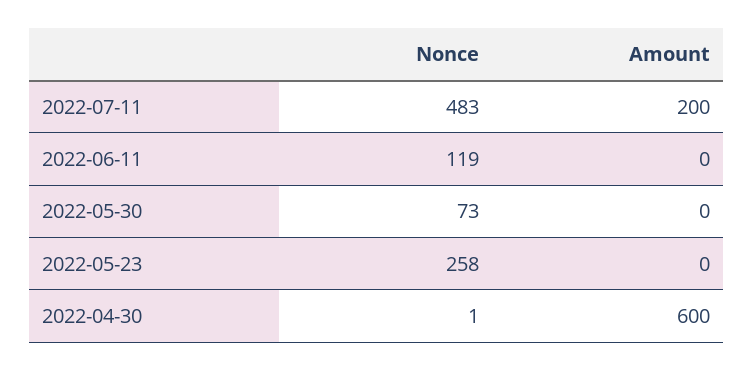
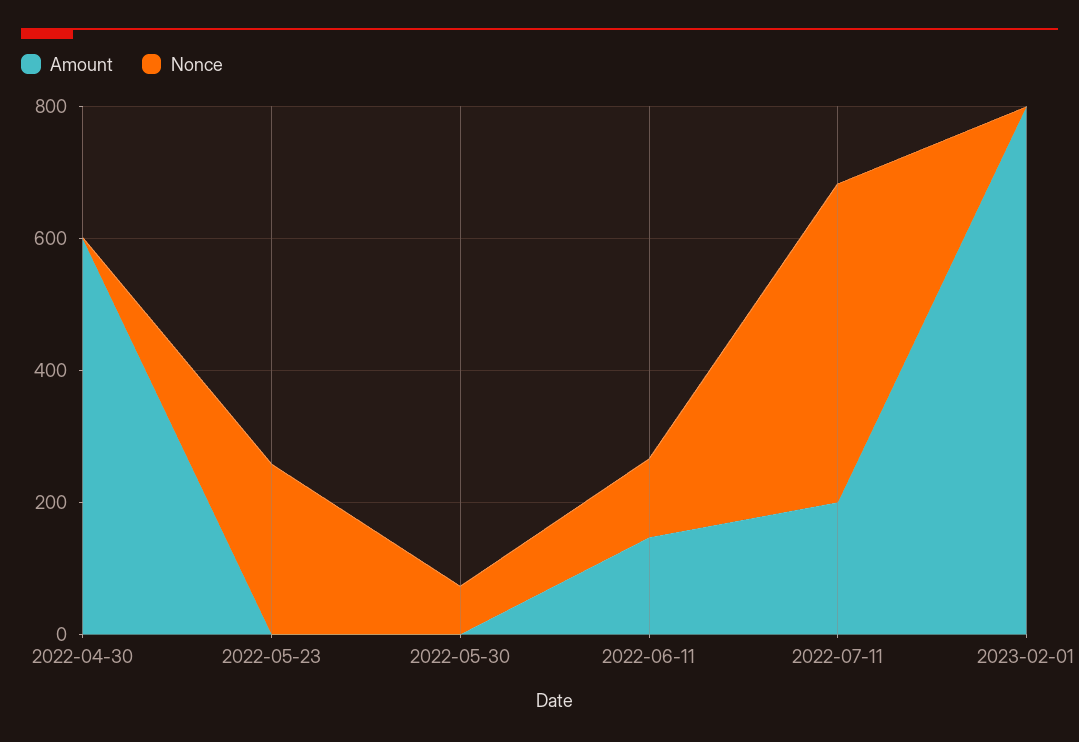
Amount, 2022-06-11: 0 -> 150
Amount, 2023-02-01: none -> 800
Nonce, 2023-02-01: none -> 0

